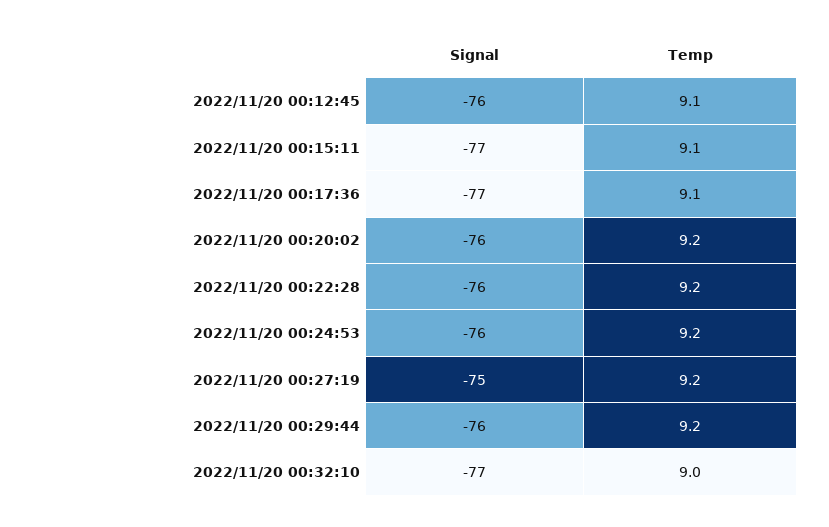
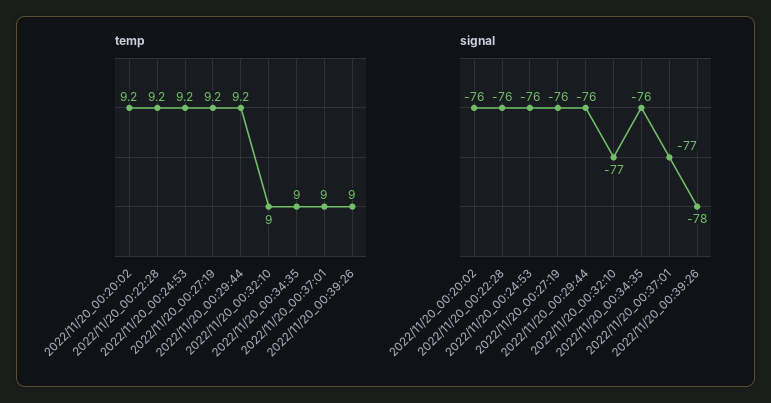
Signal, 2022/11/20 00:12:45: -76 -> none
Temp, 2022/11/20 00:12:45: 9.1 -> none
Signal, 2022/11/20 00:15:11: -77 -> none
Temp, 2022/11/20 00:15:11: 9.1 -> none
Signal, 2022/11/20 00:17:36: -77 -> none
Temp, 2022/11/20 00:17:36: 9.1 -> none
Signal, 2022/11/20 00:27:19: -75 -> -76
Temp, 2022/11/20_00:34:35: none -> 9
Temp, 2022/11/20_00:37:01: none -> 9
Temp, 2022/11/20_00:39:26: none -> 9
Signal, 2022/11/20_00:34:35: none -> -76
Signal, 2022/11/20_00:37:01: none -> -77
Signal, 2022/11/20_00:39:26: none -> -78

